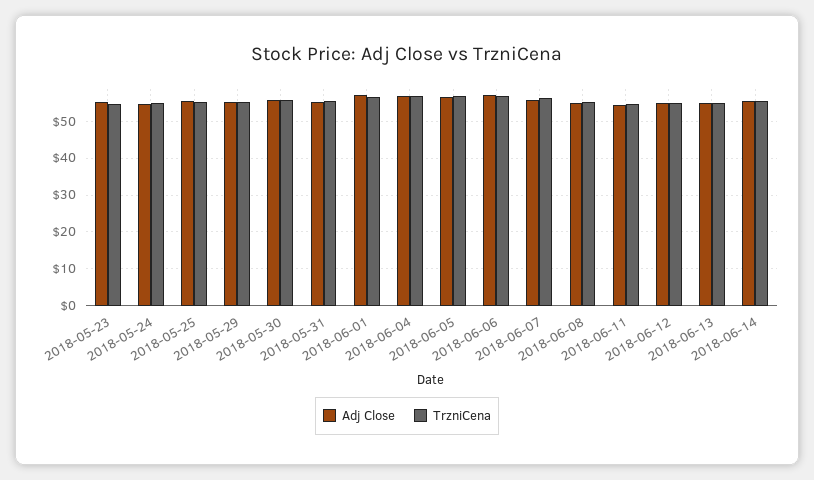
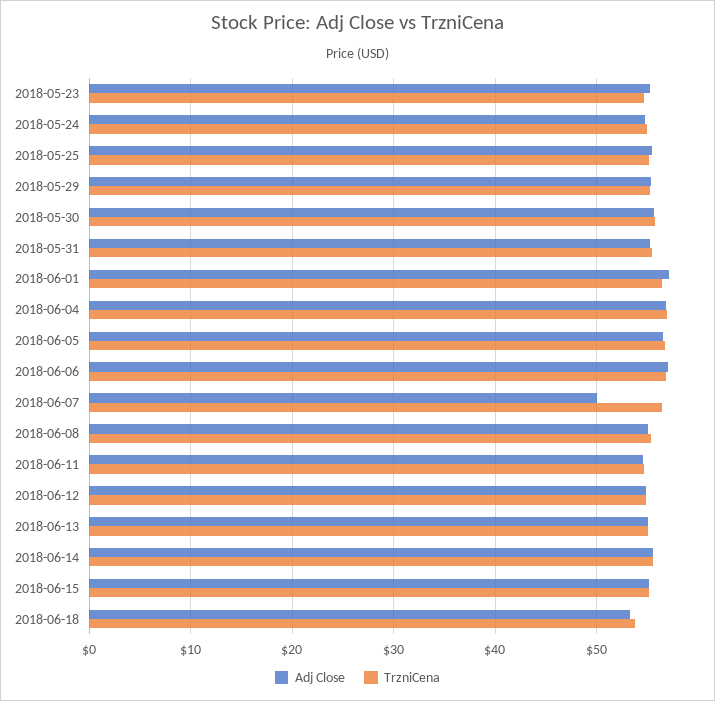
Adj Close, 2018-06-07: 56 -> 50
Adj Close, 2018-06-15: none -> 55
TrzniCena, 2018-06-15: none -> 55
Adj Close, 2018-06-18: none -> 53
TrzniCena, 2018-06-18: none -> 54

